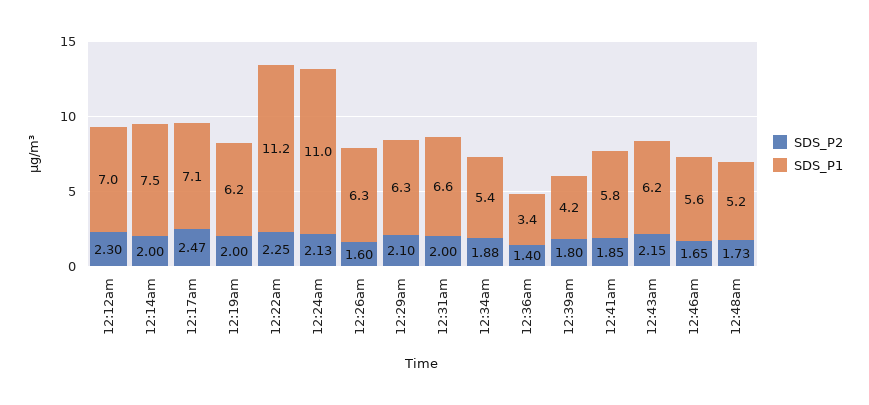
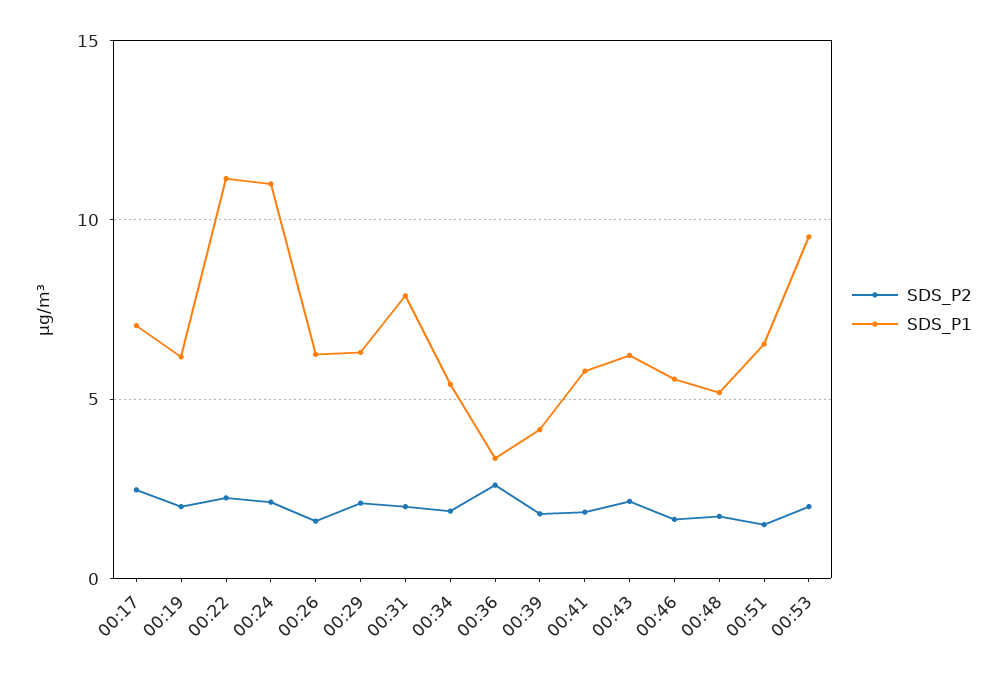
SDS_P2, 12:12am: 2.3 -> none
SDS_P1, 12:12am: 7 -> none
SDS_P2, 12:14am: 2 -> none
SDS_P1, 12:14am: 7.5 -> none
SDS_P1, 12:31am: 6.6 -> 8
SDS_P2, 12:36am: 1.4 -> 2.5
SDS_P2, 00:51: none -> 1.5
SDS_P1, 00:51: none -> 6.5
SDS_P2, 00:53: none -> 2
SDS_P1, 00:53: none -> 9.5

